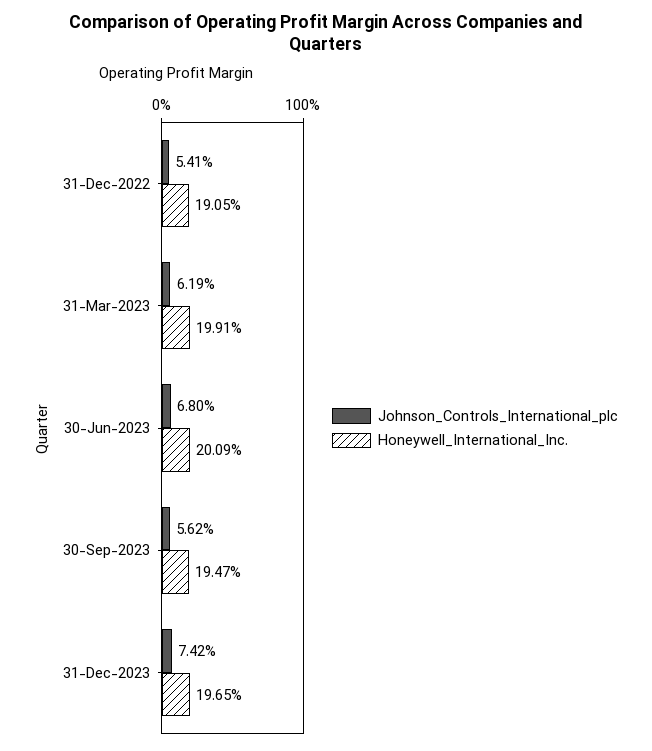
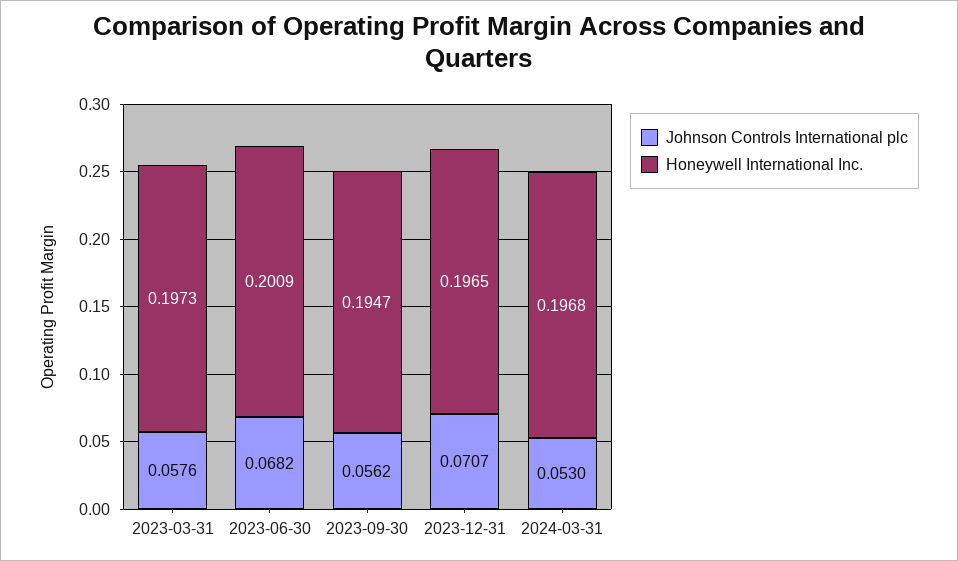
Johnson_Controls_International_plc, 31-Dec-2022: 0.0541 -> none
Honeywell_International_Inc., 31-Dec-2022: 0.1905 -> none
Johnson_Controls_International_plc, 31-Mar-2023: 0.0619 -> 0.0576
Honeywell_International_Inc., 31-Mar-2023: 0.1991 -> 0.1973
Johnson_Controls_International_plc, 30-Jun-2023: 0.068 -> 0.0682
Johnson_Controls_International_plc, 31-Dec-2023: 0.0742 -> 0.0707
Johnson_Controls_International_plc, 2024-03-31: none -> 0.053
Honeywell_International_Inc., 2024-03-31: none -> 0.1968

